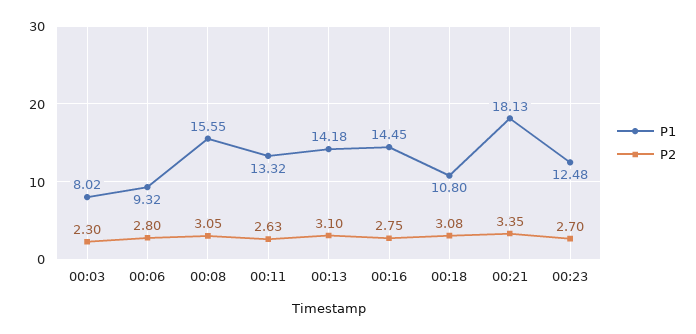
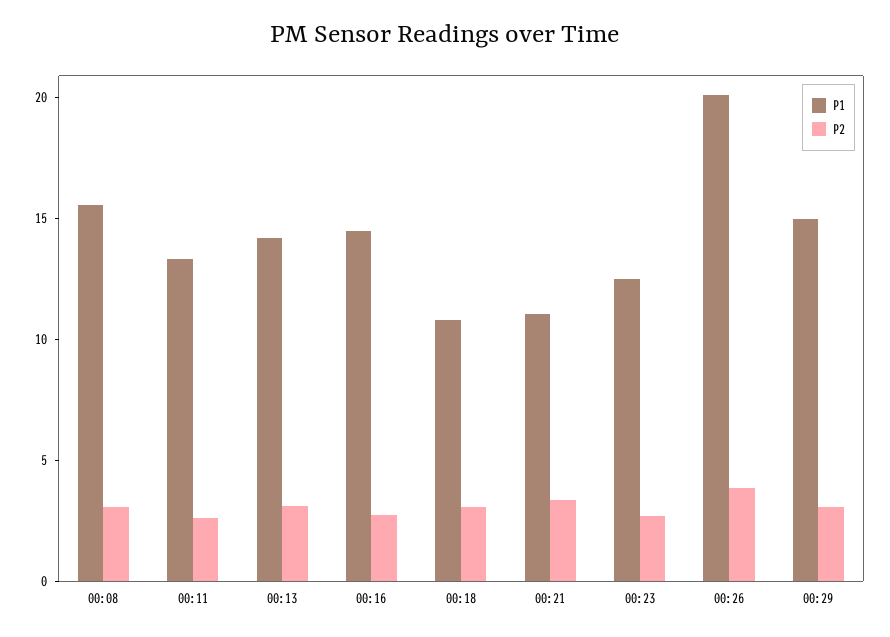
P1, 00:03: 8.02 -> none
P2, 00:03: 2.3 -> none
P1, 00:06: 9.32 -> none
P2, 00:06: 2.8 -> none
P1, 00:21: 18.13 -> 11
P1, 00:26: none -> 20
P2, 00:26: none -> 4
P1, 00:29: none -> 15
P2, 00:29: none -> 3

